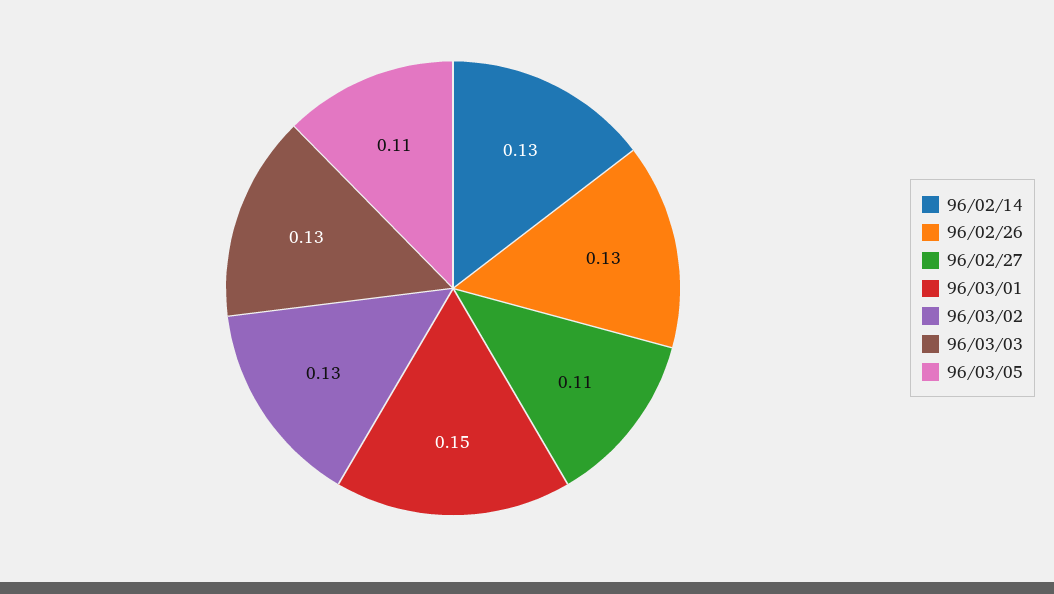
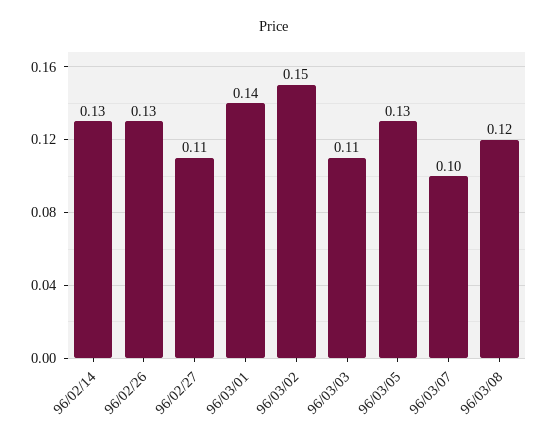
96/03/01: 0.15 -> 0.14
96/03/02: 0.13 -> 0.15
96/03/03: 0.13 -> 0.11
96/03/05: 0.11 -> 0.13
96/03/07: none -> 0.1
96/03/08: none -> 0.12

